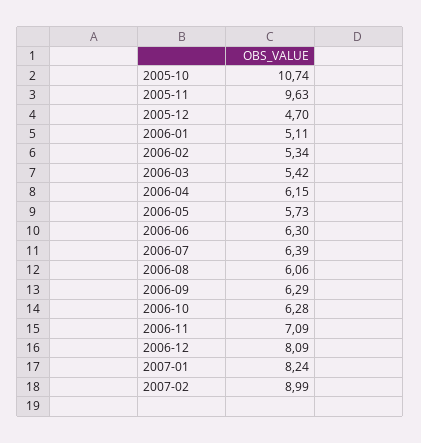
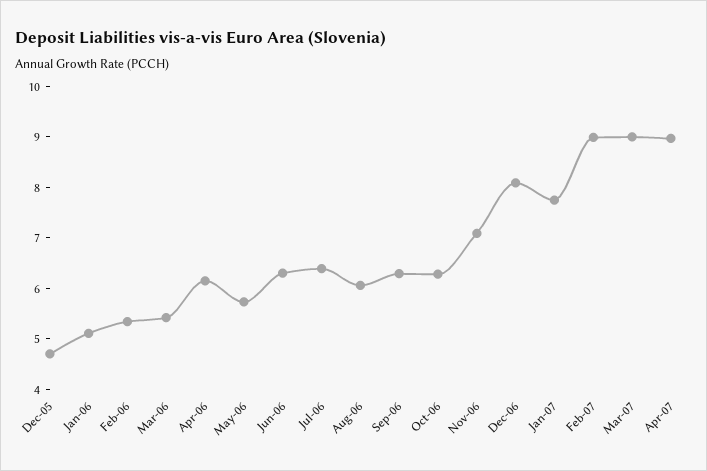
2005-10: 10.74 -> none
2005-11: 9.63 -> none
2007-01: 8.24 -> 7.8
Mar-07: none -> 9
Apr-07: none -> 9

